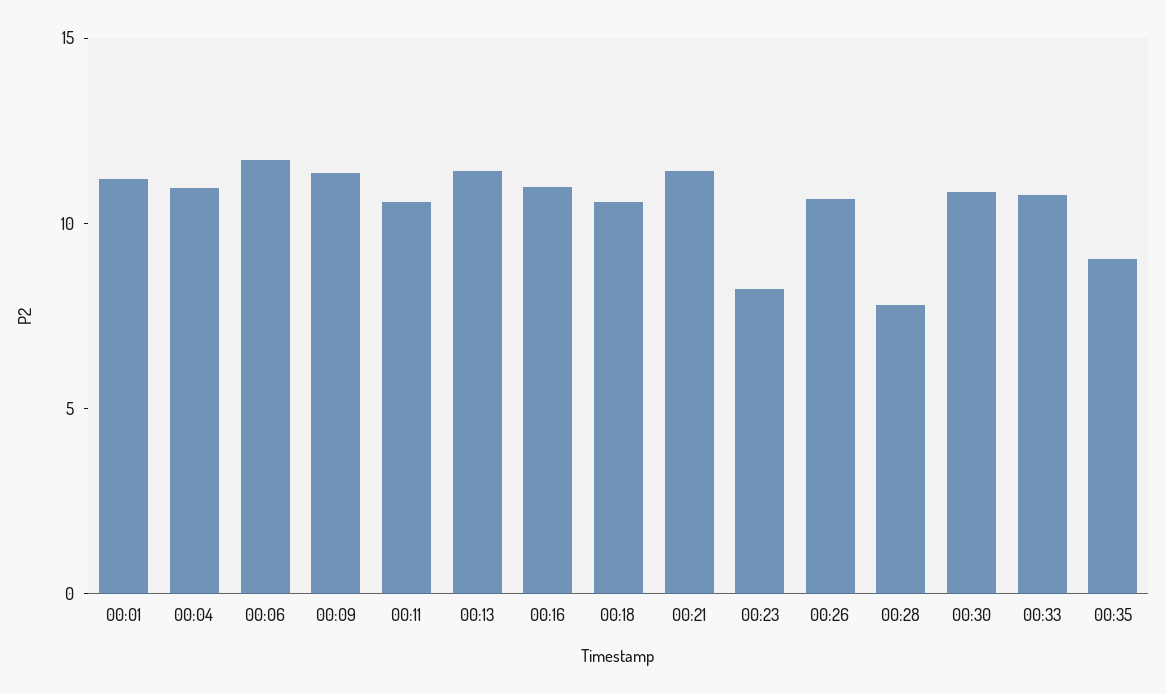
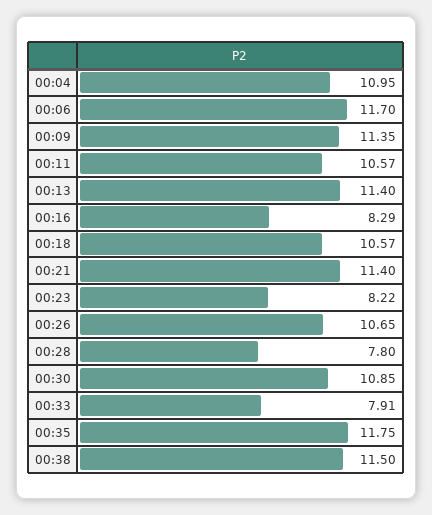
00:01: 11 -> none
00:16: 11 -> 8.29
00:33: 11 -> 7.91
00:35: 9 -> 11.75
00:38: none -> 11.5

